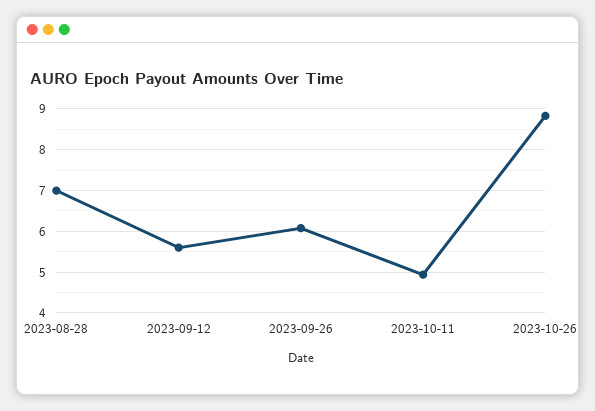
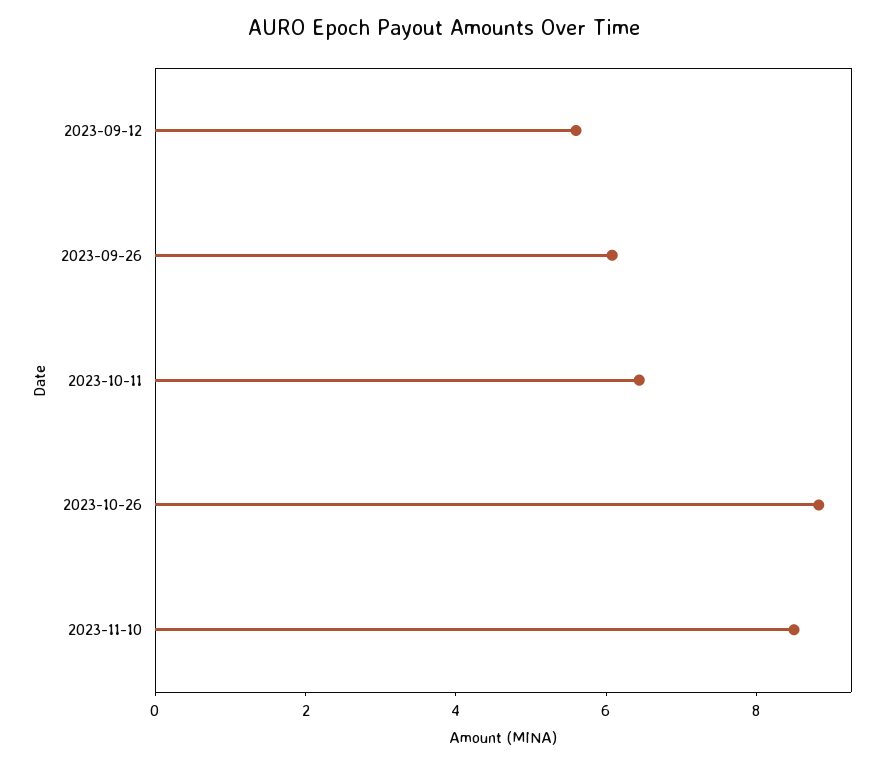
2023-08-28: 7 -> none
2023-10-11: 5 -> 6.5
2023-11-10: none -> 8.5

